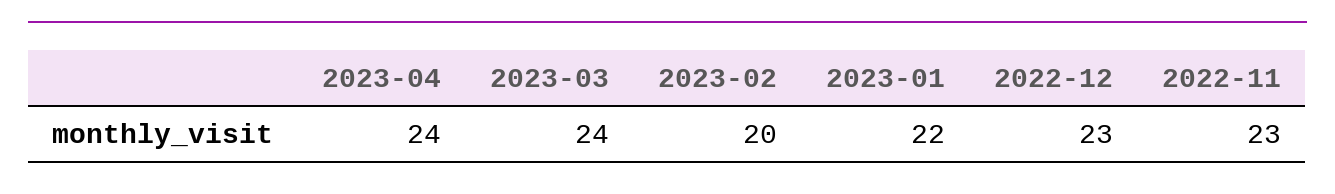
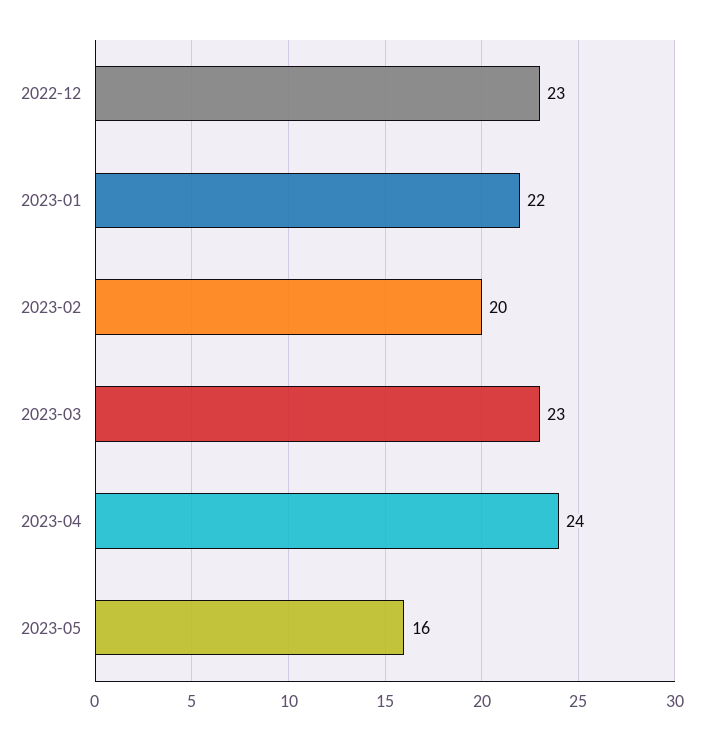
2023-03: 24 -> 23
2022-11: 23 -> none
2023-05: none -> 16

